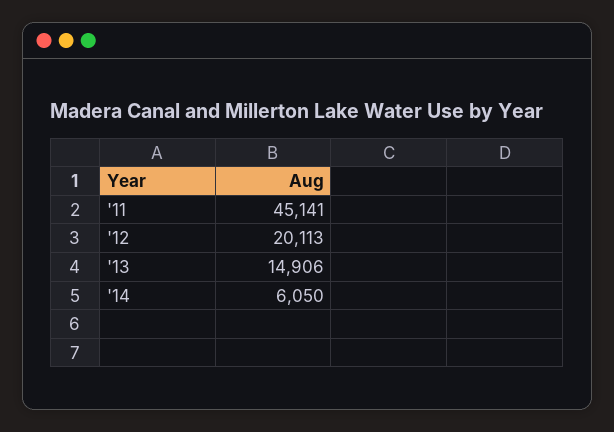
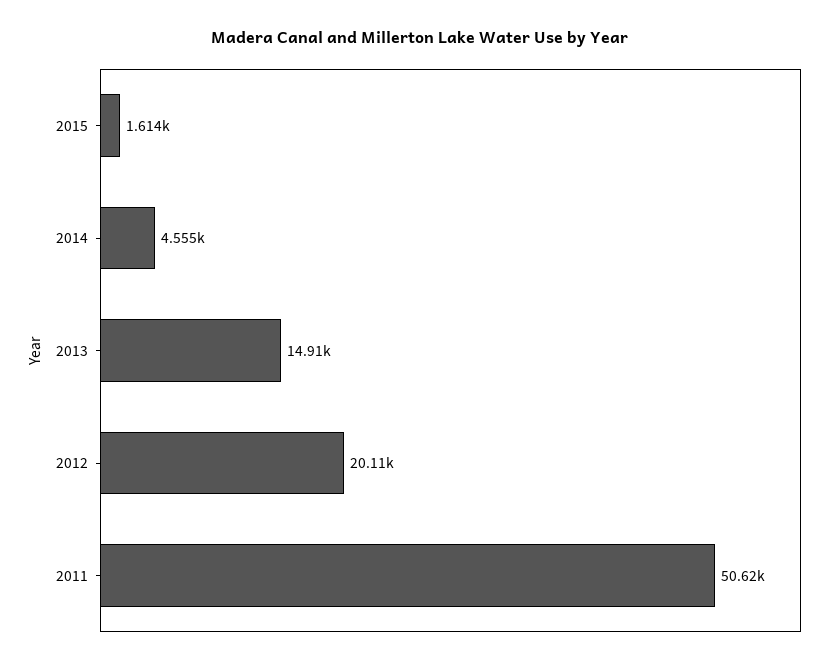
'11: 45141 -> 50620
'14: 6050 -> 4555
2015: none -> 1614

